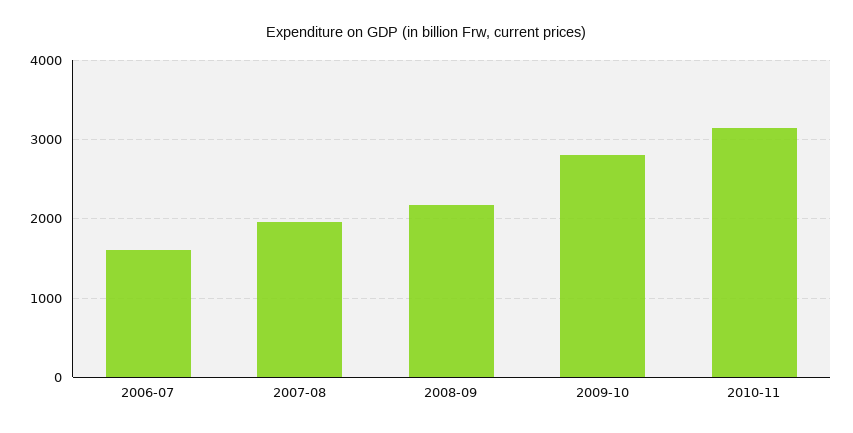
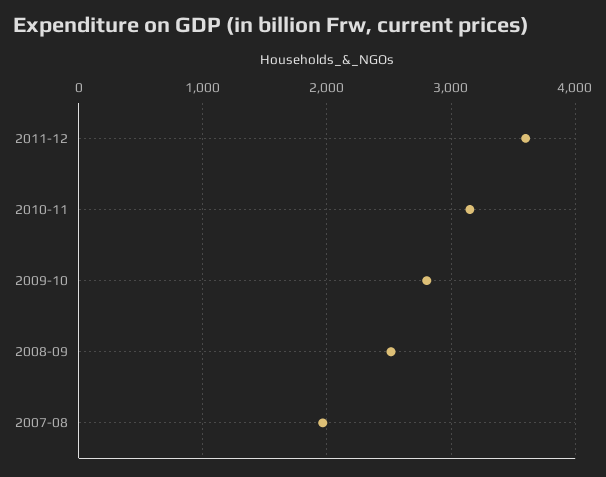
2006-07: 1600 -> none
2008-09: 2200 -> 2500
2011-12: none -> 3600

